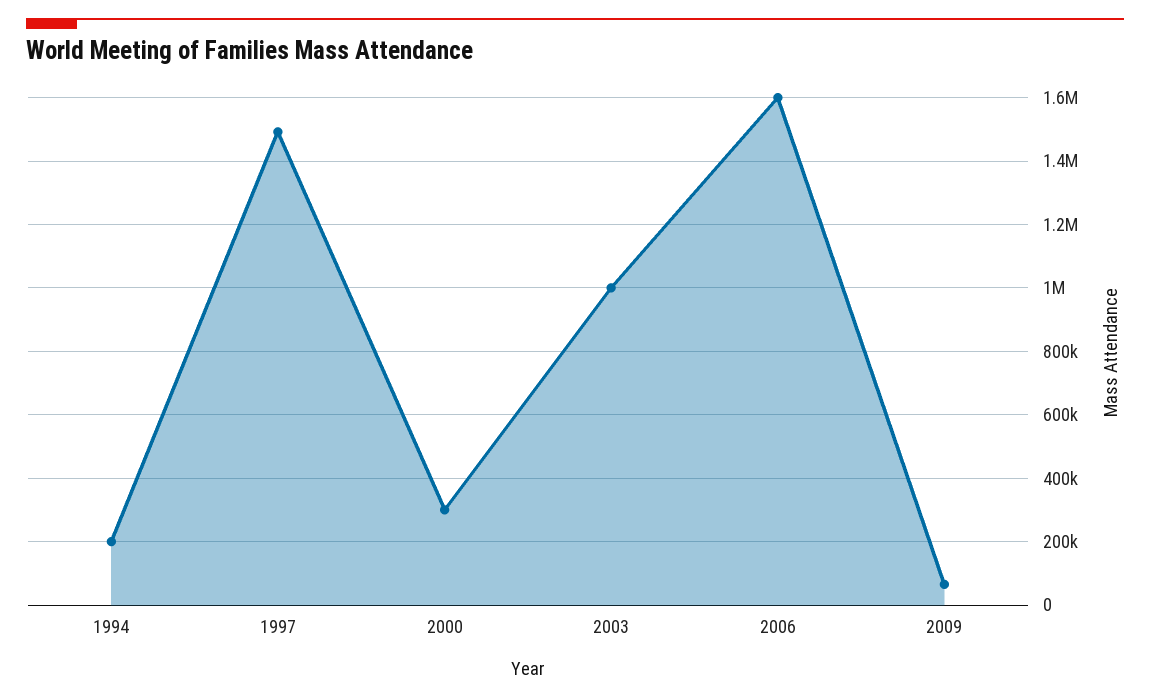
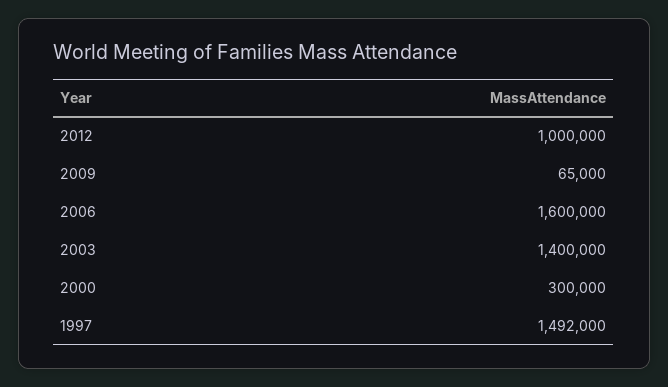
1994: 200000 -> none
2003: 1000000 -> 1400000
2012: none -> 1000000

